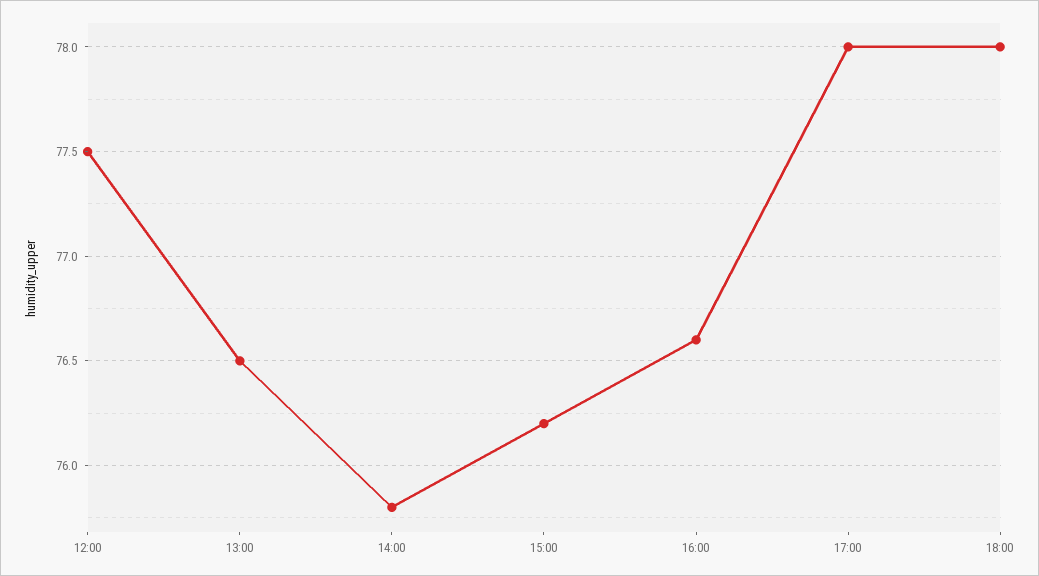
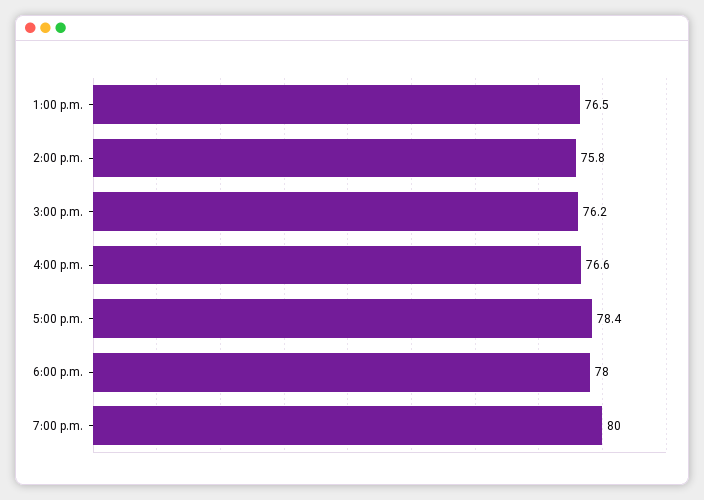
12:00: 77.5 -> none
17:00: 78 -> 78.4
7:00 p.m.: none -> 80

